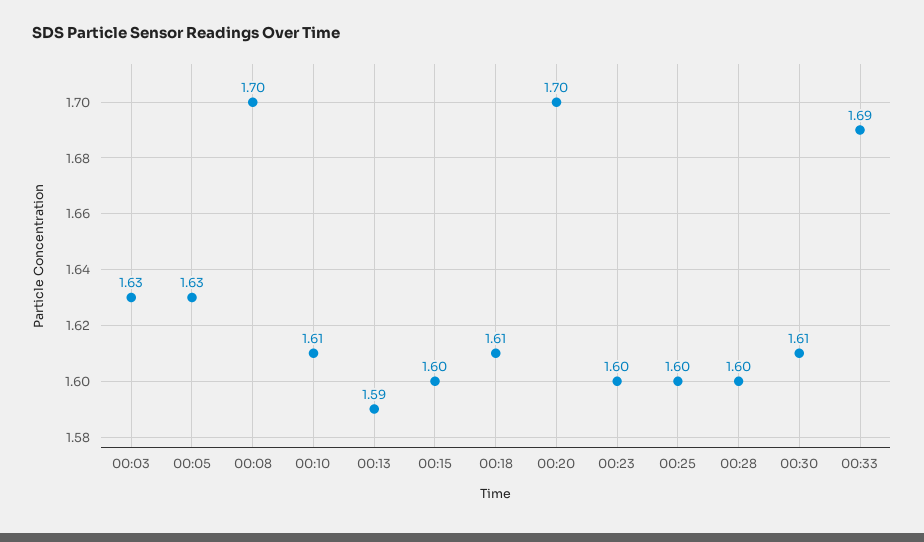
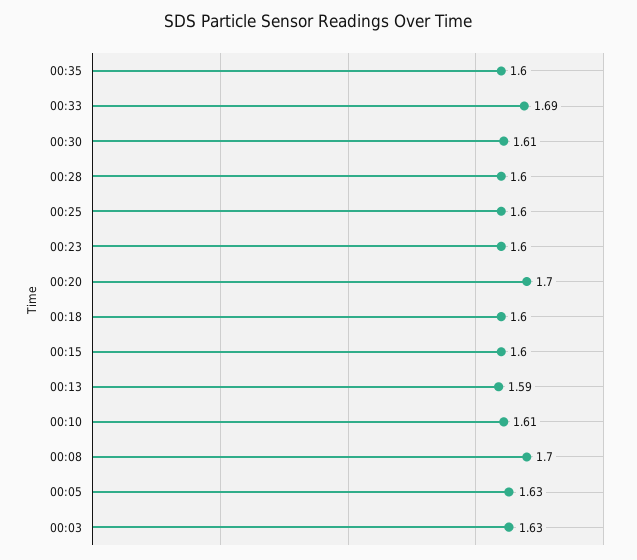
00:18: 1.61 -> 1.6
00:35: none -> 1.6

